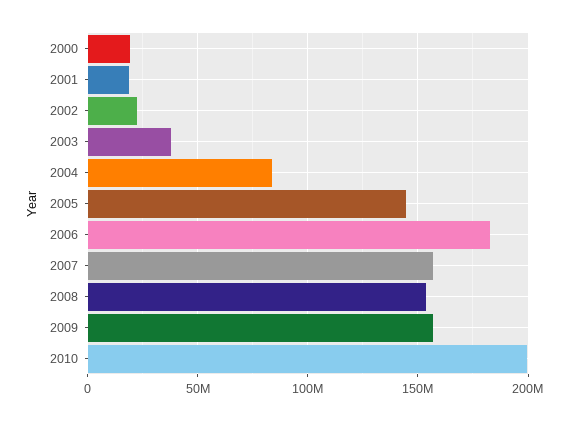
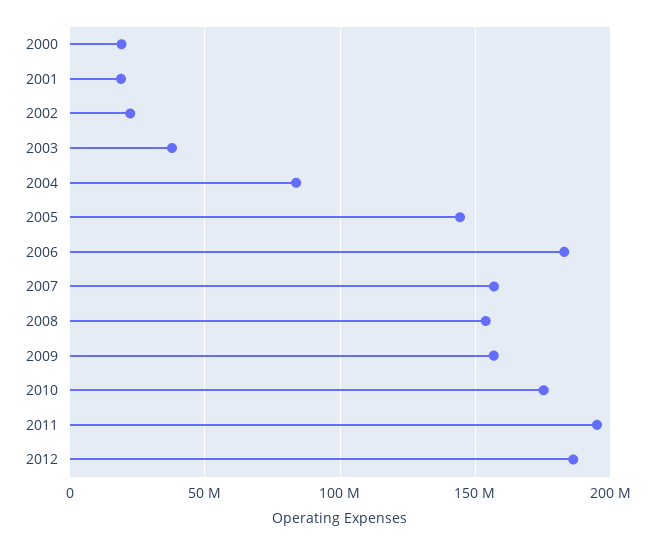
2010: 200000000 -> 175000000
2011: none -> 195000000
2012: none -> 185000000

